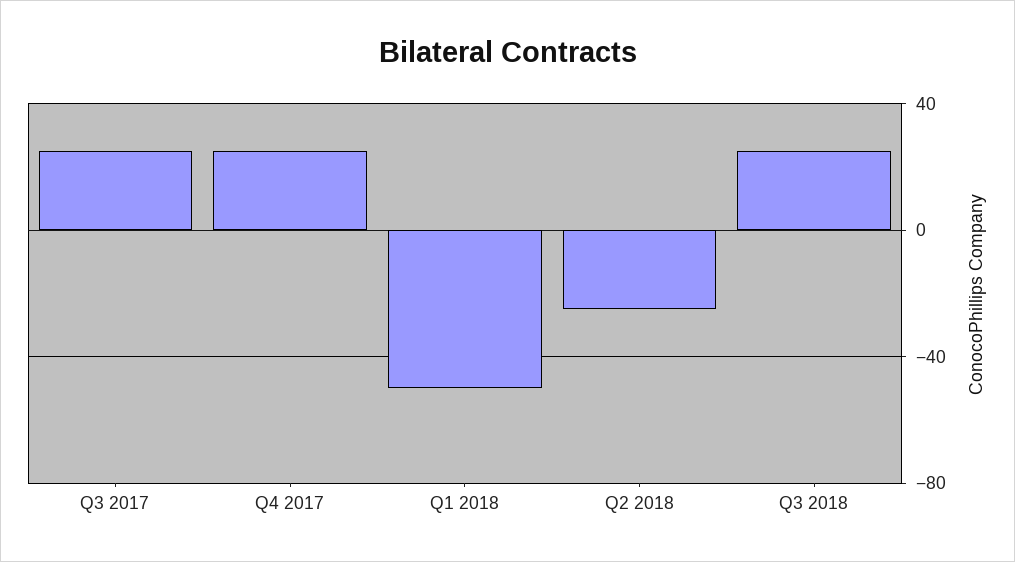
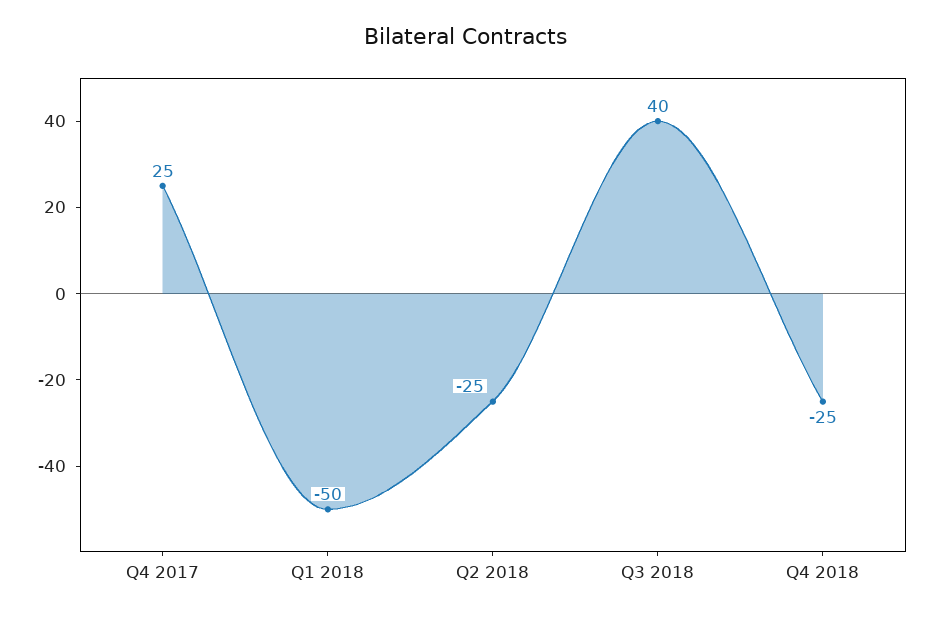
Q3 2017: 25 -> none
Q3 2018: 25 -> 40
Q4 2018: none -> -25

